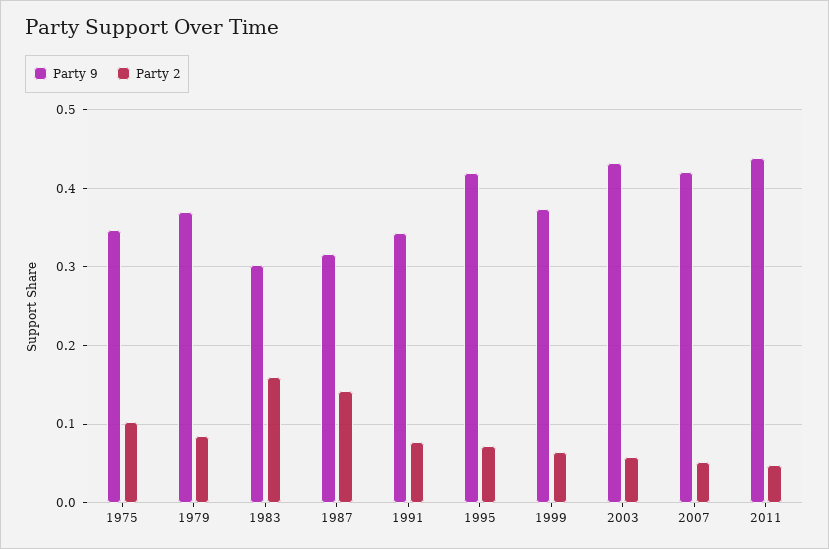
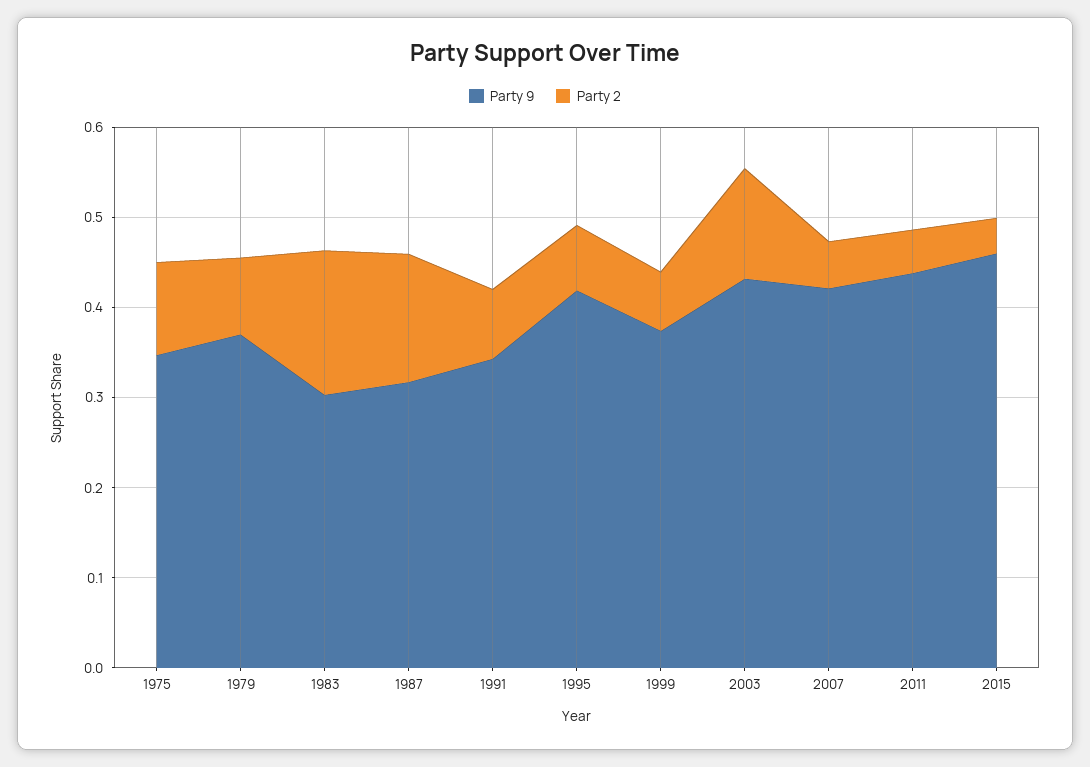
Party 2, 2003: 0.06 -> 0.12
Party 9, 2015: none -> 0.46
Party 2, 2015: none -> 0.04

